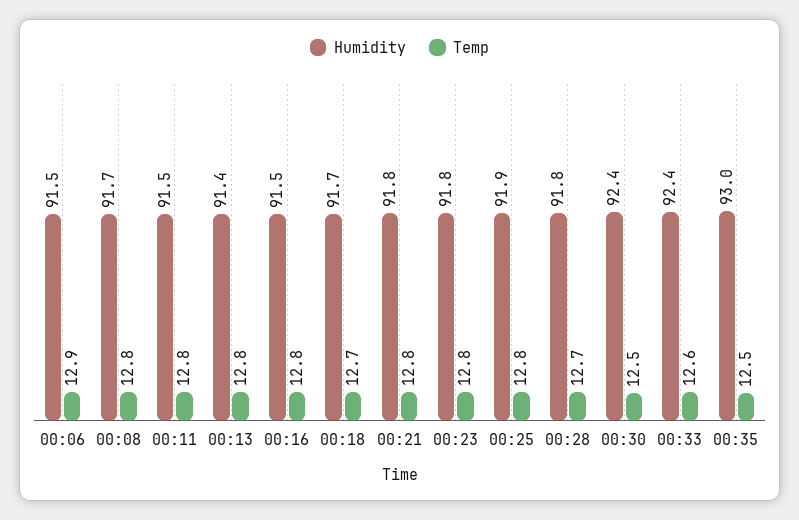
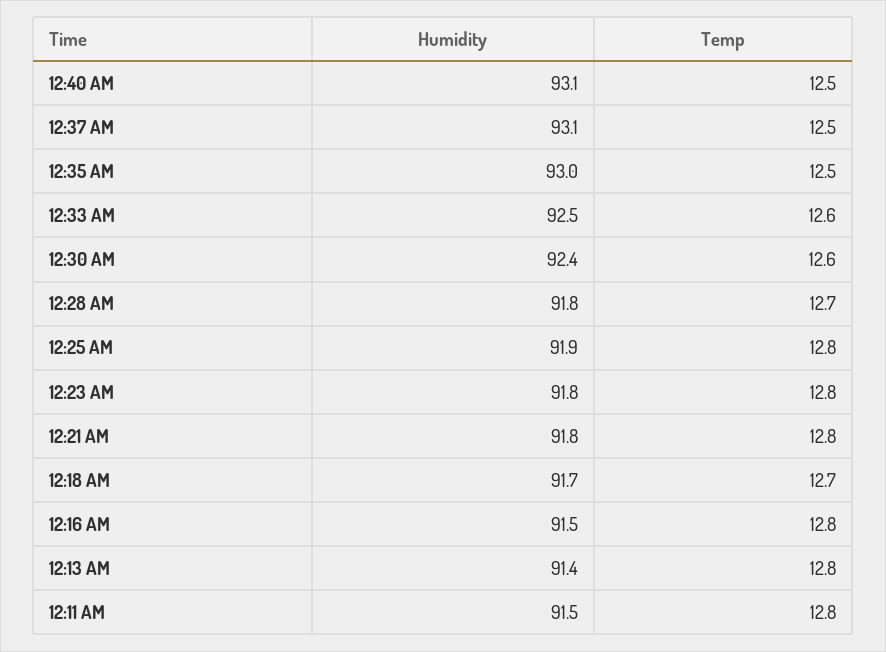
Humidity, 00:06: 91.5 -> none
Temp, 00:06: 12.9 -> none
Humidity, 00:08: 91.7 -> none
Temp, 00:08: 12.8 -> none
Temp, 00:30: 12.5 -> 12.6
Humidity, 00:33: 92.4 -> 92.5
Humidity, 12:40 AM: none -> 93.1
Temp, 12:40 AM: none -> 12.5
Humidity, 12:37 AM: none -> 93.1
Temp, 12:37 AM: none -> 12.5

